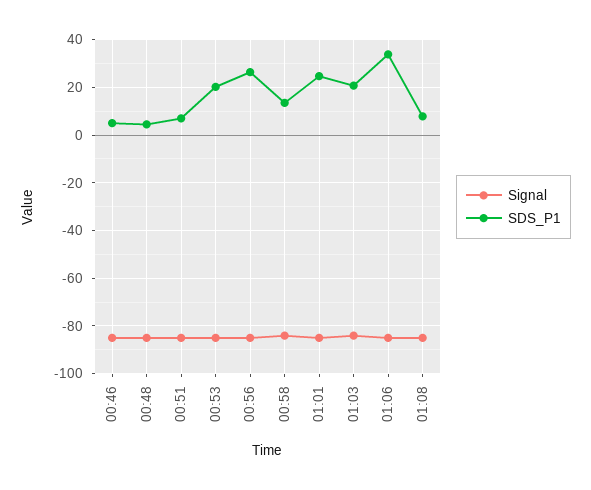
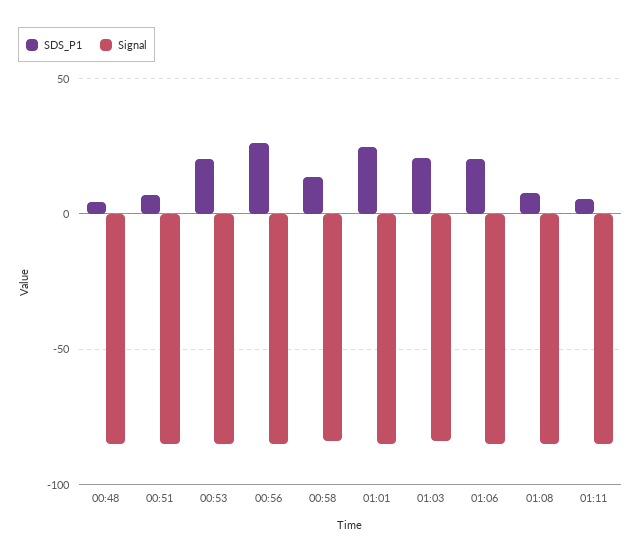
Signal, 00:46: -85 -> none
SDS_P1, 00:46: 5 -> none
SDS_P1, 01:06: 35 -> 20
SDS_P1, 01:11: none -> 5
Signal, 01:11: none -> -85

